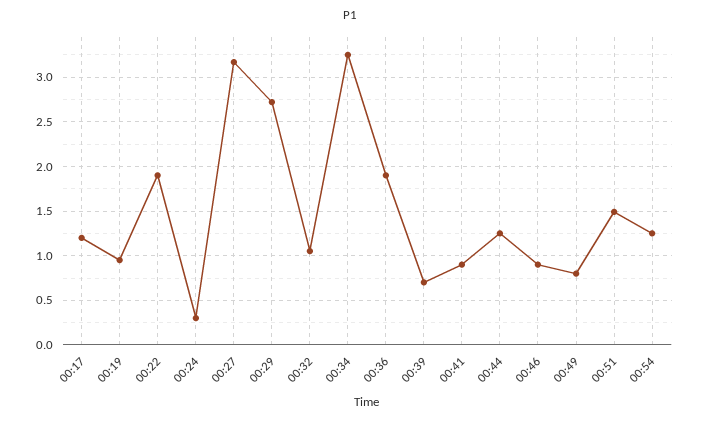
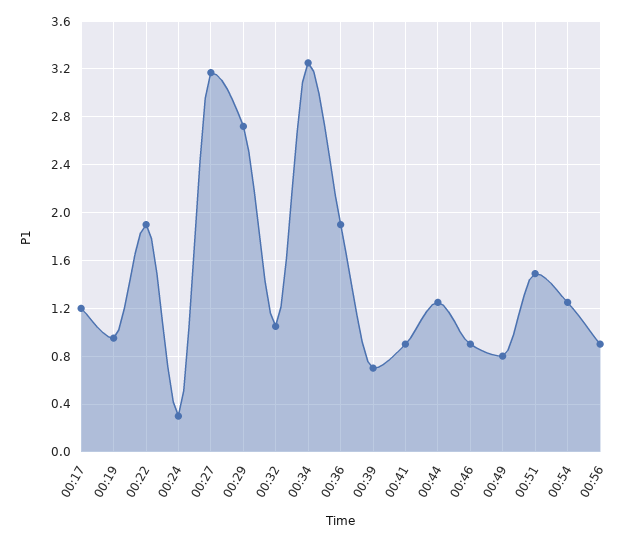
00:56: none -> 0.9

